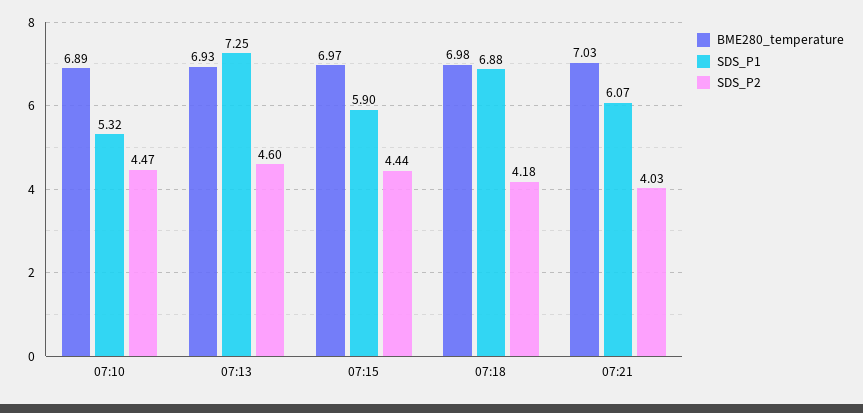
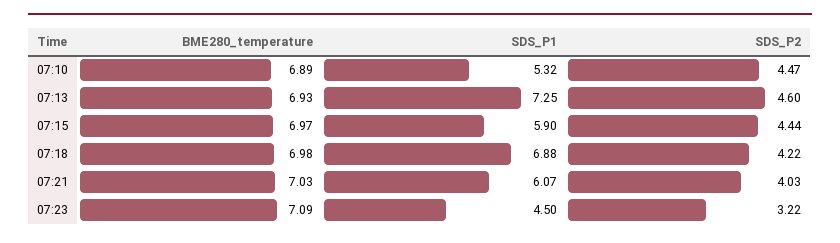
SDS_P2, 07:18: 4.18 -> 4.22
BME280_temperature, 07:23: none -> 7.09
SDS_P1, 07:23: none -> 4.5
SDS_P2, 07:23: none -> 3.22

